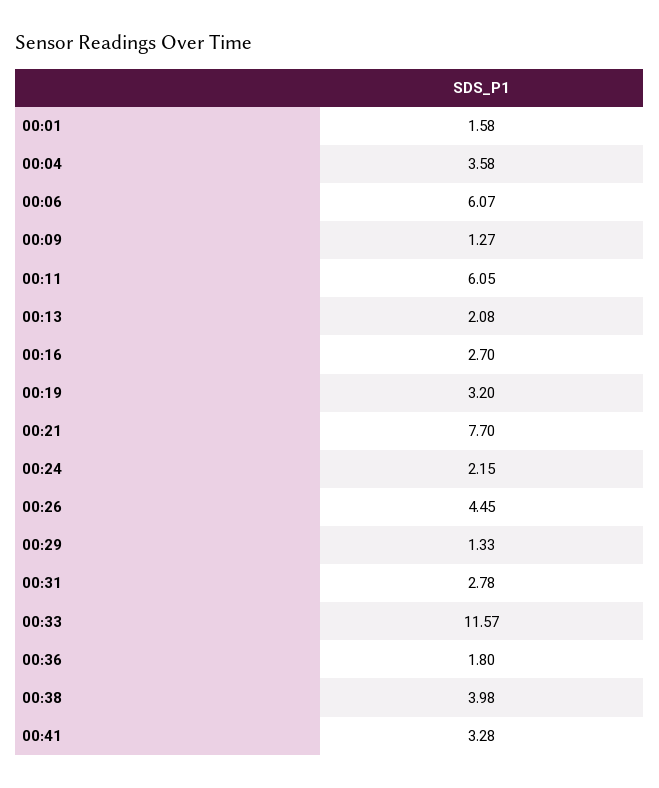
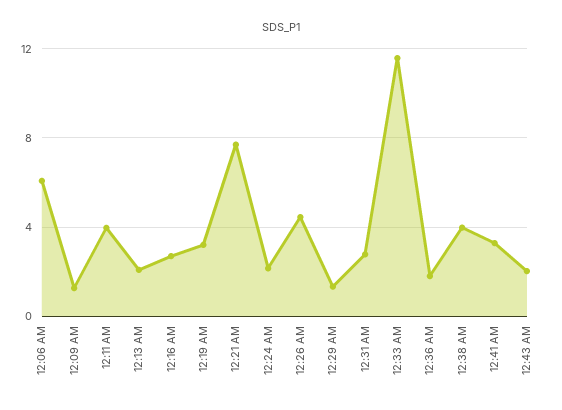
00:01: 1.58 -> none
00:04: 3.58 -> none
00:11: 6.05 -> 4
12:43 AM: none -> 2

